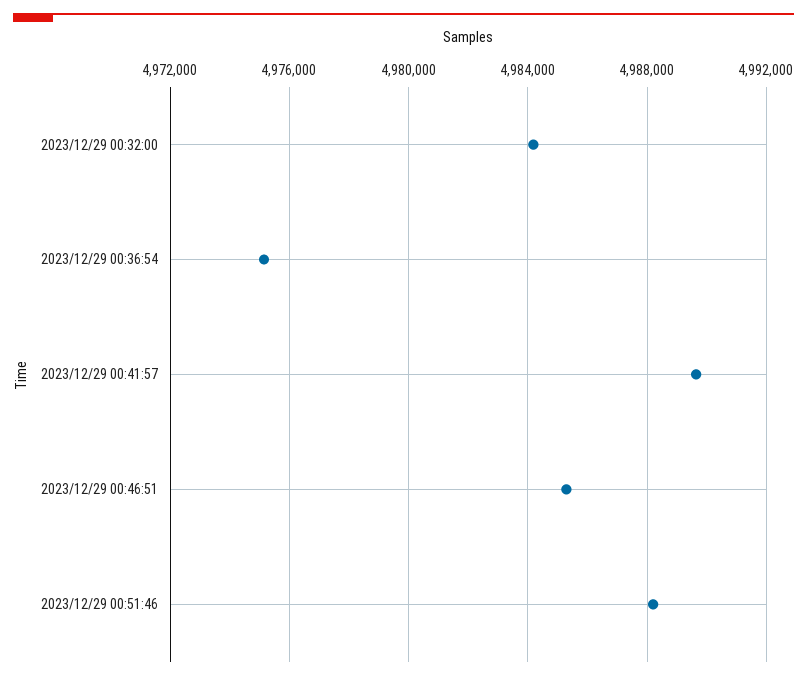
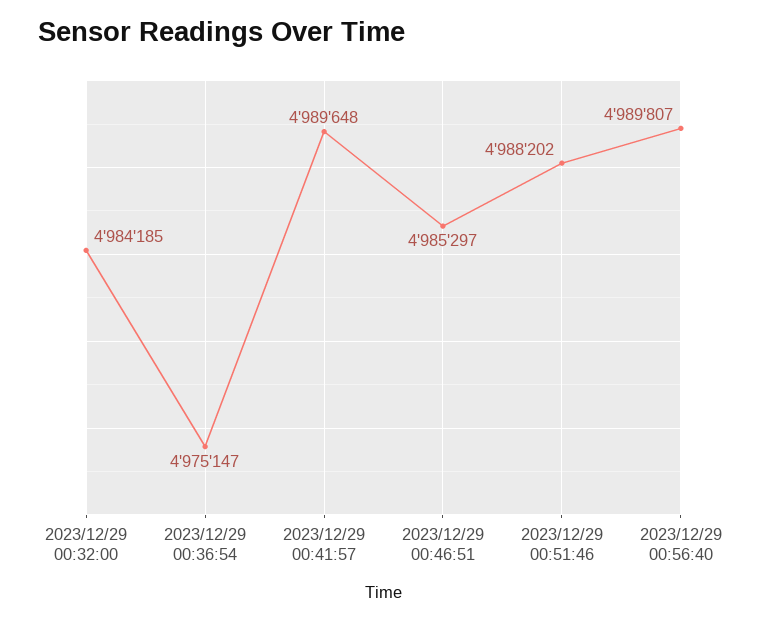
2023/12/29 00:56:40: none -> 4989807

